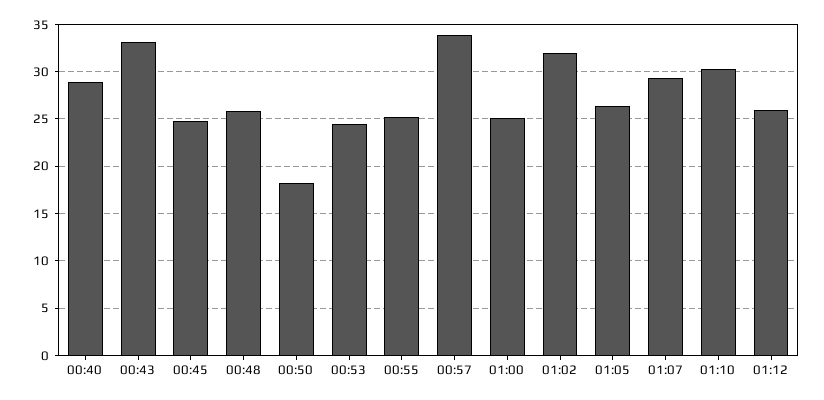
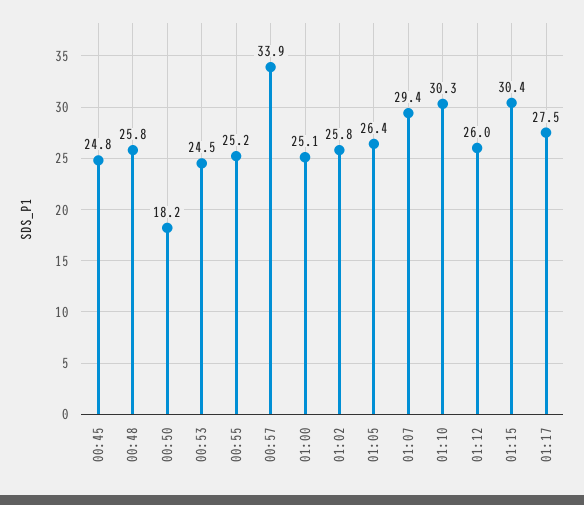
00:40: 29 -> none
00:43: 33 -> none
01:02: 32 -> 25.8
01:15: none -> 30.4
01:17: none -> 27.5

